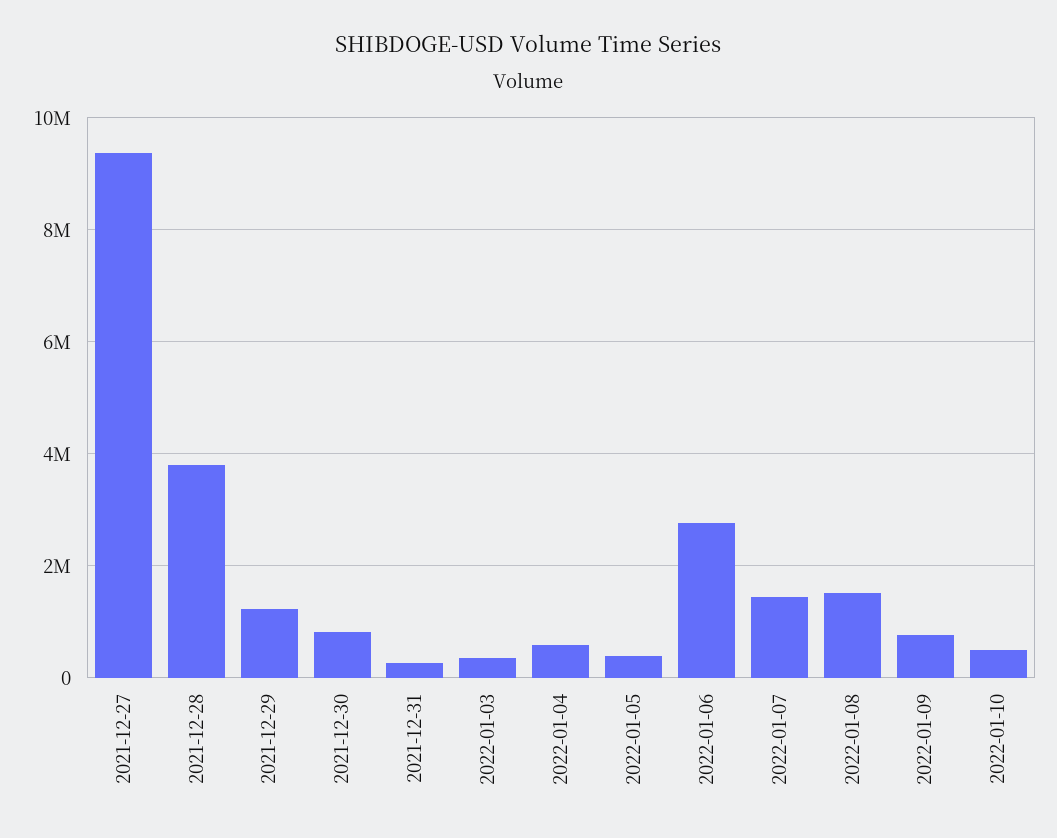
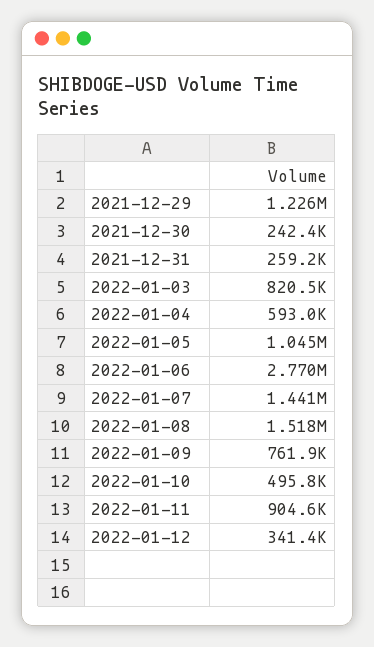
2021-12-27: 9400000 -> none
2021-12-28: 3800000 -> none
2021-12-30: 800000 -> 242400
2022-01-03: 400000 -> 820500
2022-01-05: 400000 -> 1045000
2022-01-11: none -> 904600
2022-01-12: none -> 341400

